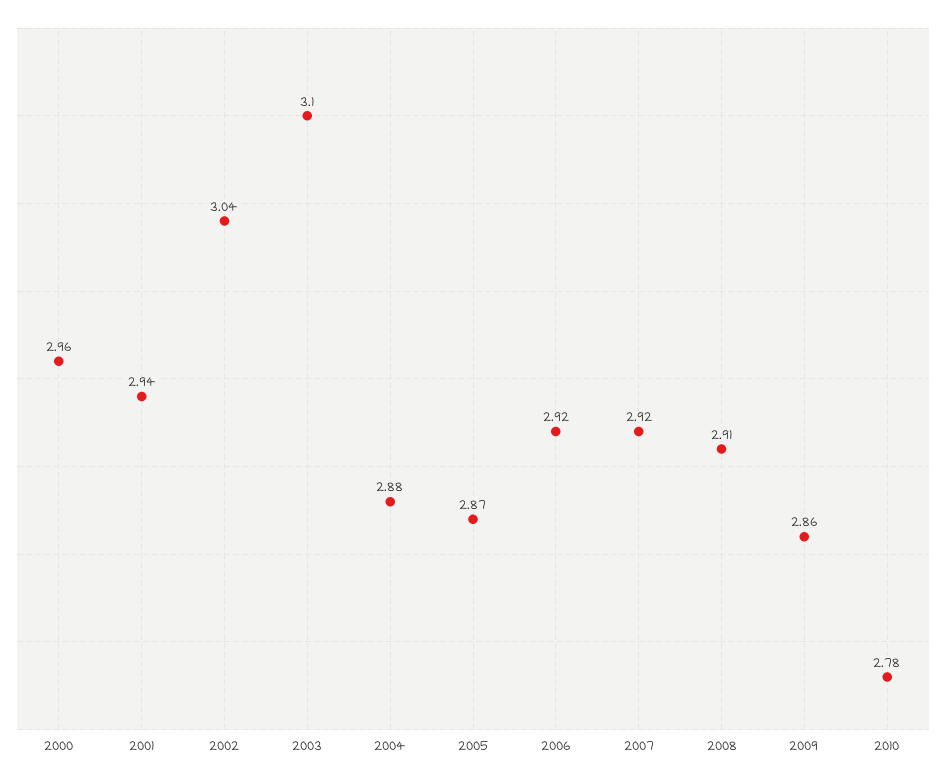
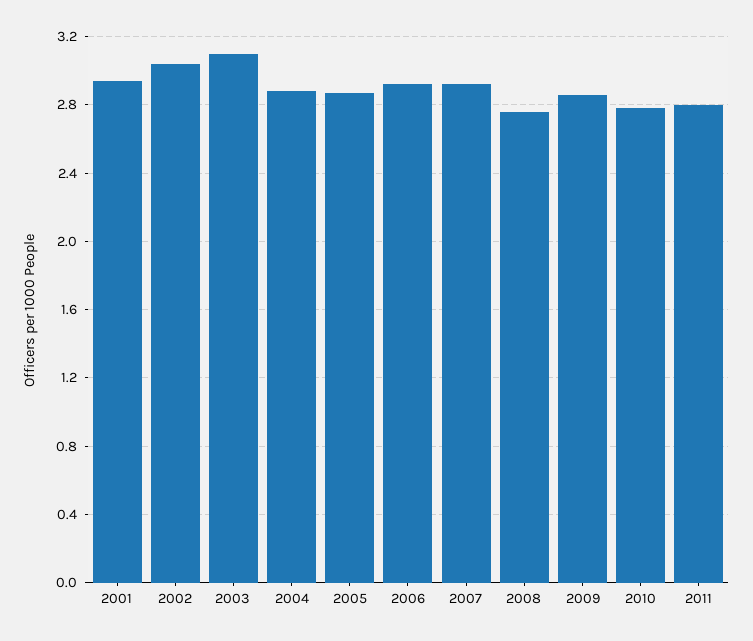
2000: 2.96 -> none
2008: 2.91 -> 2.75
2011: none -> 2.8

